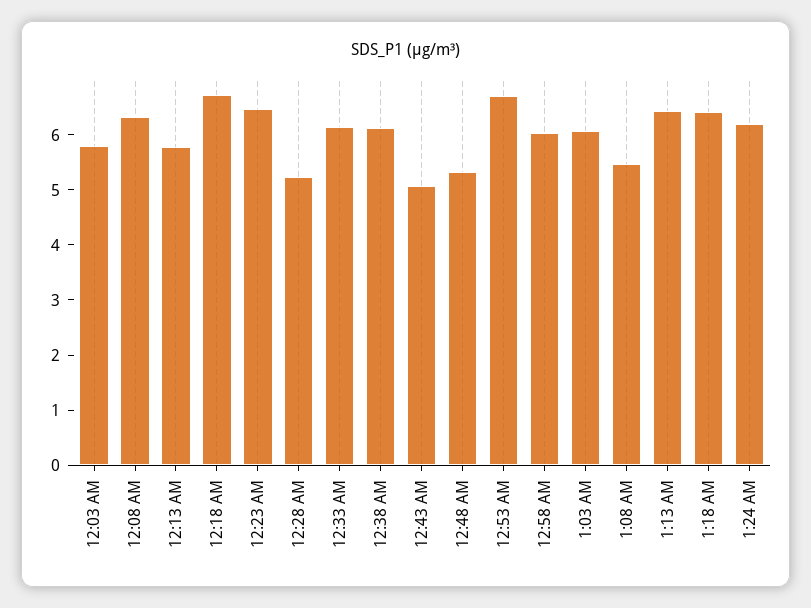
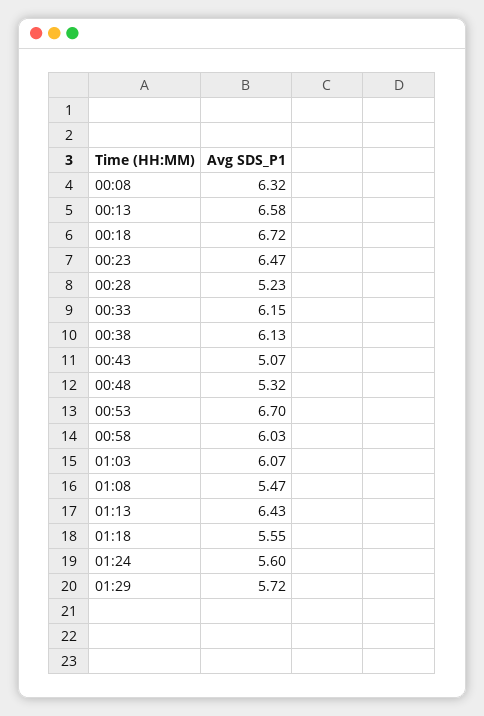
12:03 AM: 5.8 -> none
12:13 AM: 5.8 -> 6.58
1:18 AM: 6.4 -> 5.55
1:24 AM: 6.2 -> 5.6
01:29: none -> 5.72

